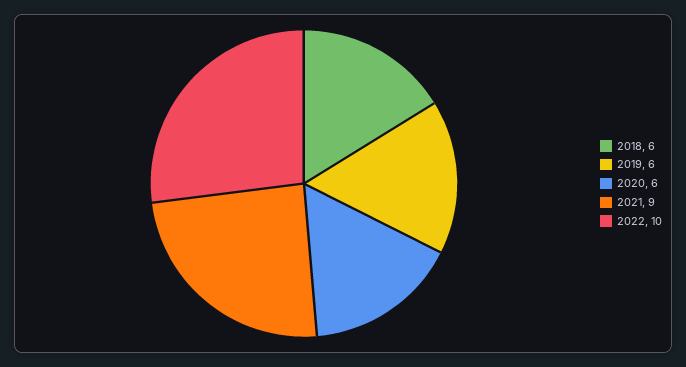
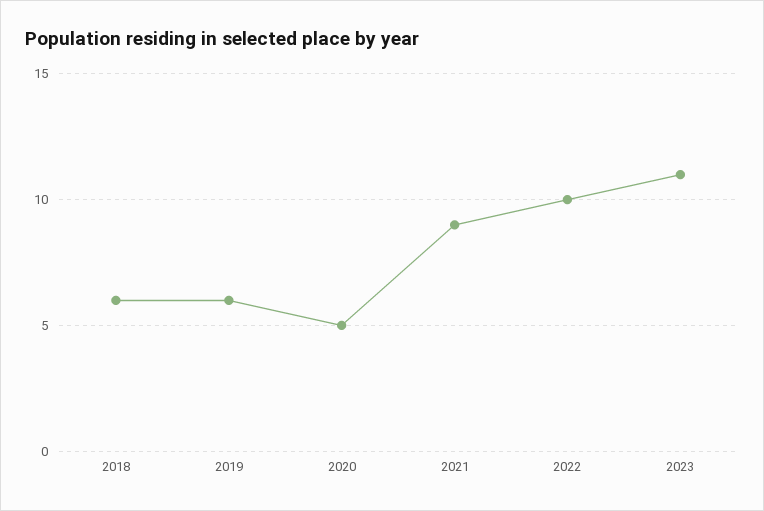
2020: 6 -> 5
2023: none -> 11

